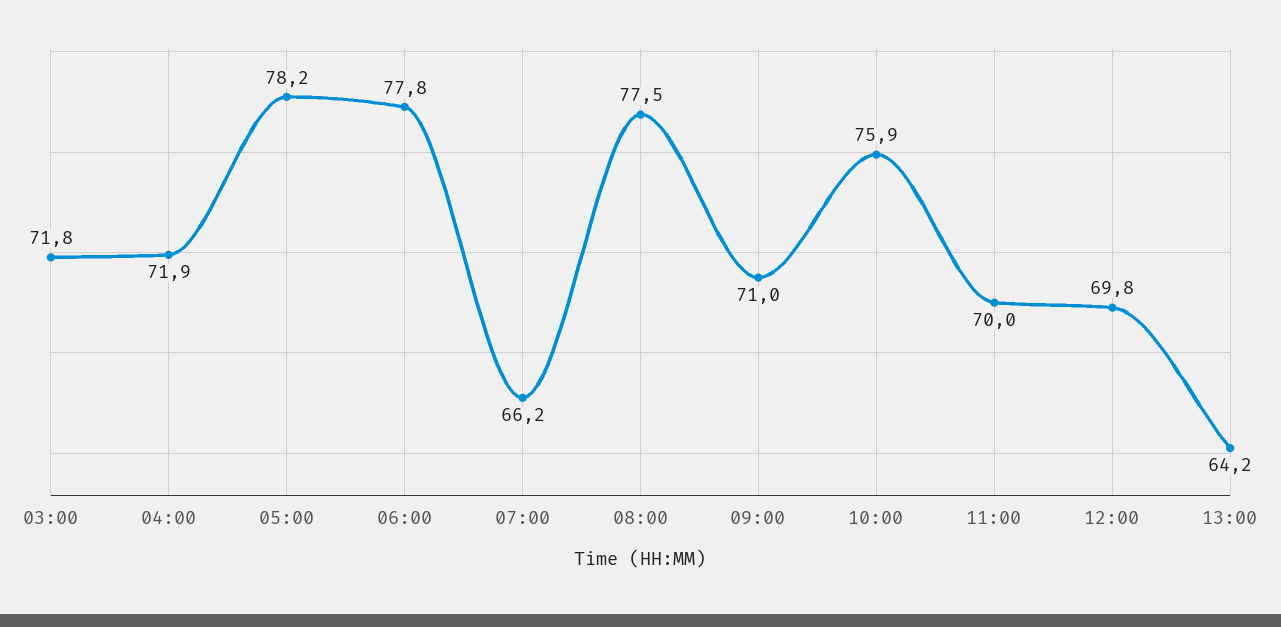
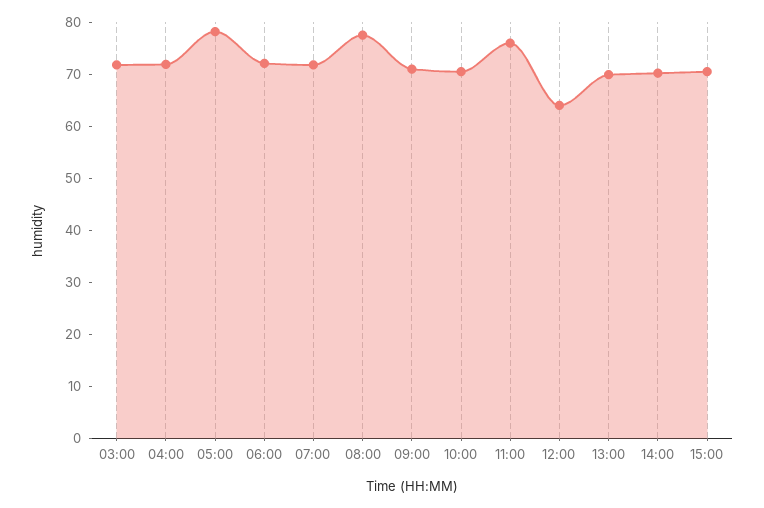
06:00: 77.8 -> 72
07:00: 66.2 -> 72
10:00: 75.9 -> 70
11:00: 70 -> 76
12:00: 69.8 -> 64
13:00: 64.2 -> 70
14:00: none -> 70
15:00: none -> 70

